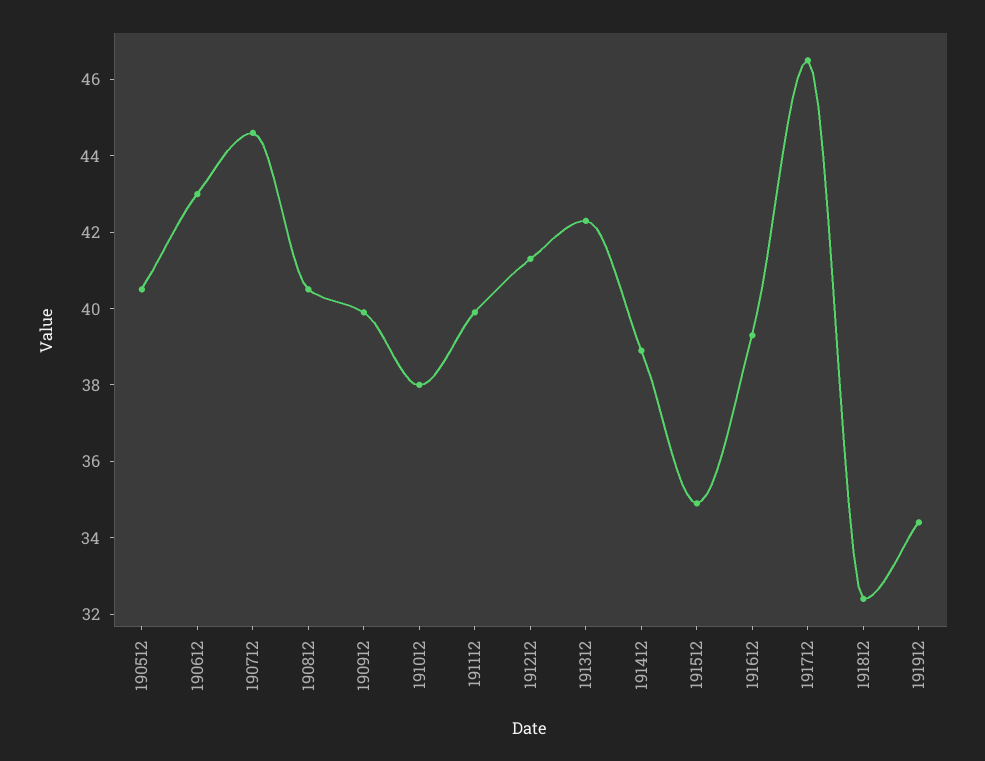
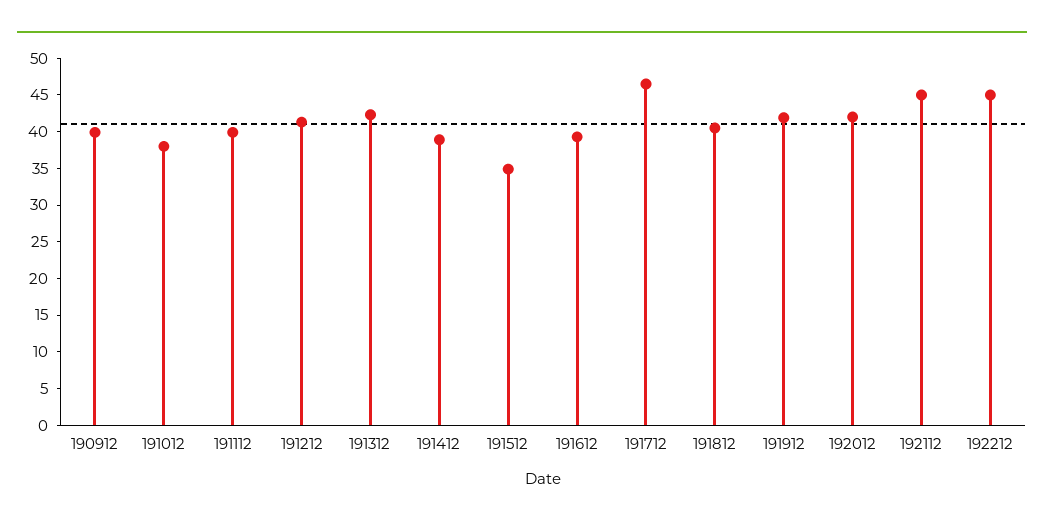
190512: 40.5 -> none
190612: 43 -> none
190712: 44.5 -> none
190812: 40.5 -> none
191812: 32.5 -> 40
191912: 34.5 -> 42.5
192012: none -> 42.5
192112: none -> 45
192212: none -> 45

